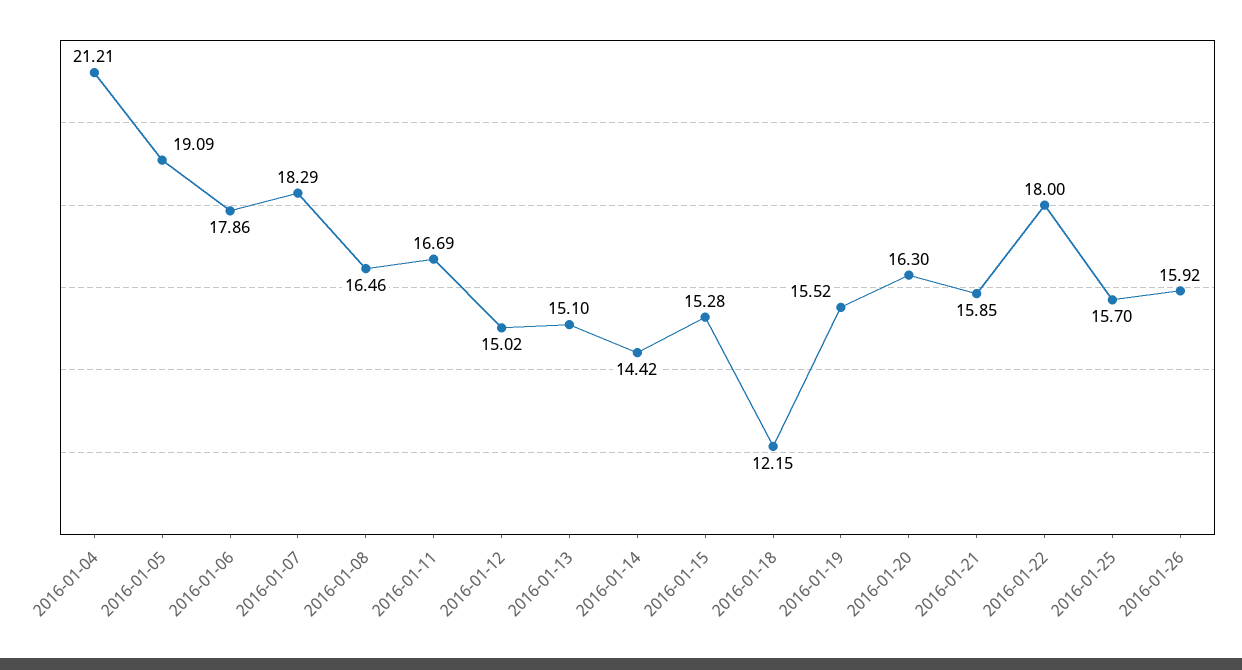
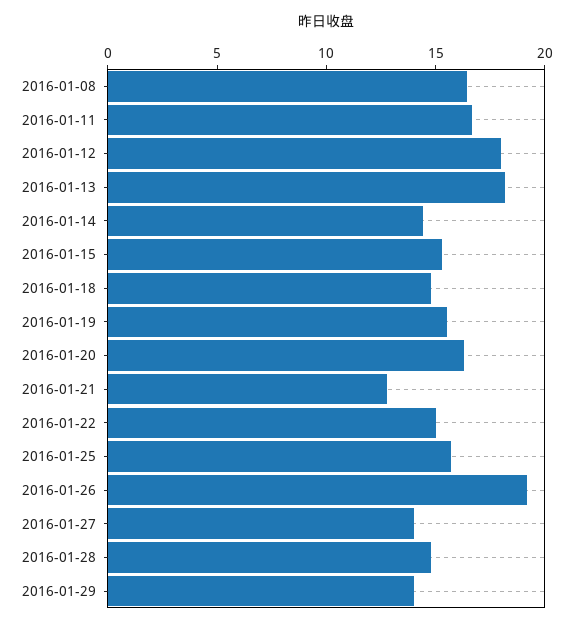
2016-01-04: 21.21 -> none
2016-01-05: 19.09 -> none
2016-01-06: 17.86 -> none
2016-01-07: 18.29 -> none
2016-01-12: 15.02 -> 18
2016-01-13: 15.1 -> 18
2016-01-18: 12.15 -> 15
2016-01-21: 15.85 -> 13
2016-01-22: 18 -> 15
2016-01-26: 15.92 -> 19
2016-01-27: none -> 14
2016-01-28: none -> 15
2016-01-29: none -> 14

